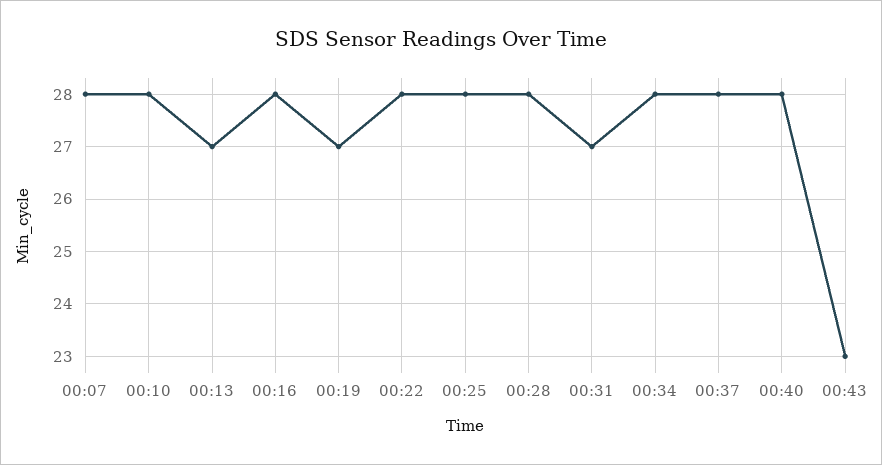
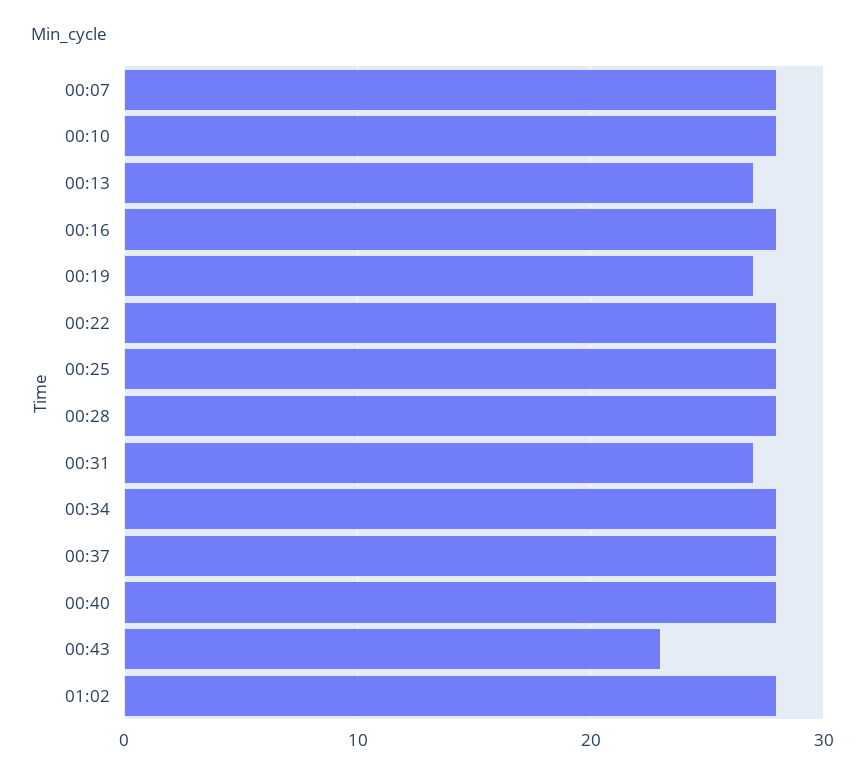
01:02: none -> 28

